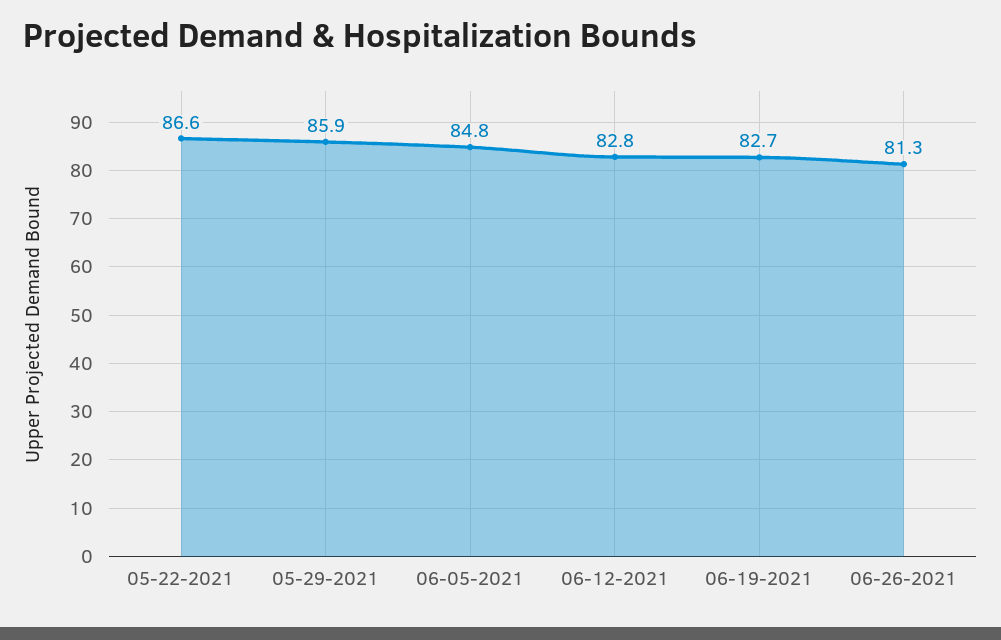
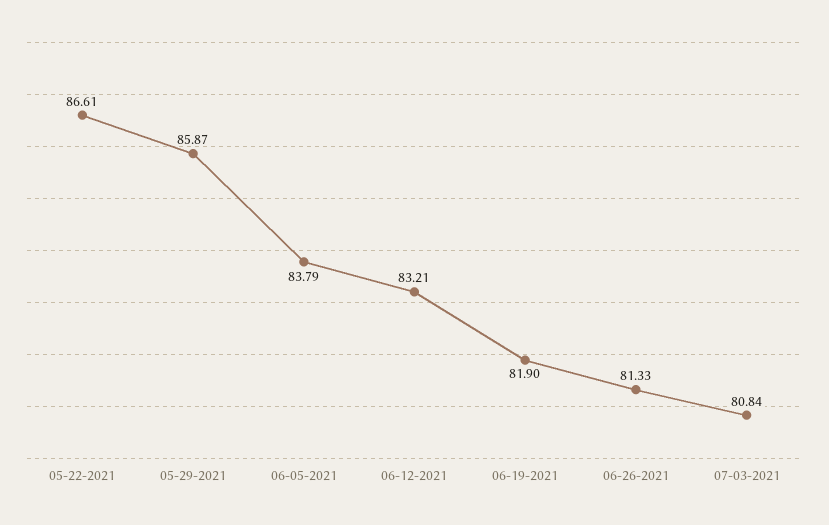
06-05-2021: 84.8 -> 83.79
06-12-2021: 82.8 -> 83.21
06-19-2021: 82.7 -> 81.9
07-03-2021: none -> 80.84

